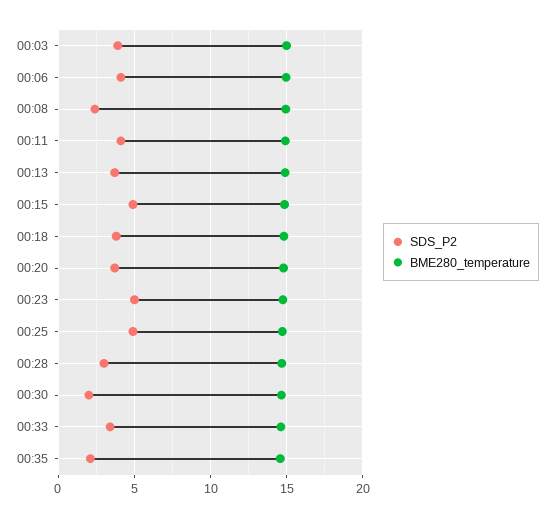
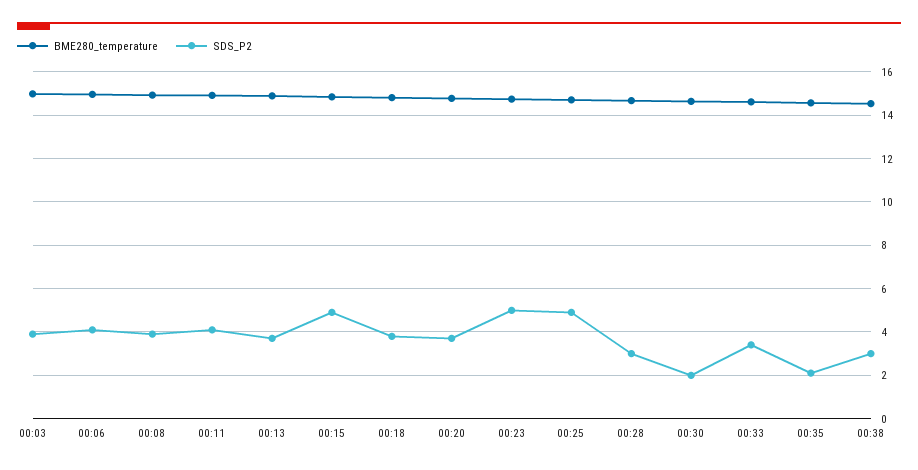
SDS_P2, 00:08: 2.5 -> 4
BME280_temperature, 00:38: none -> 14.5
SDS_P2, 00:38: none -> 3

